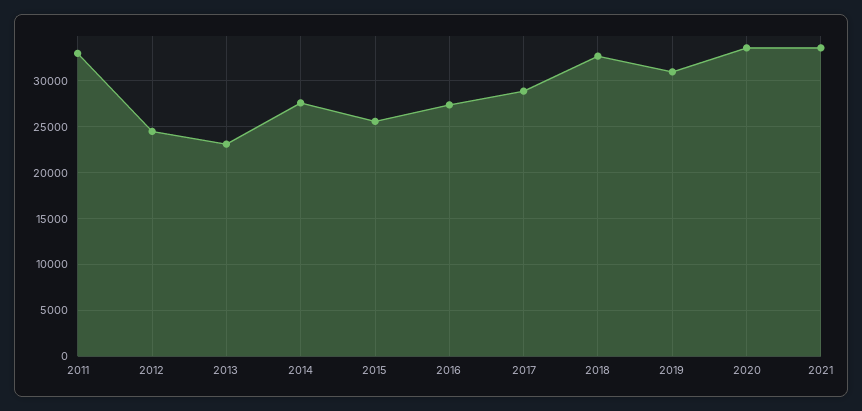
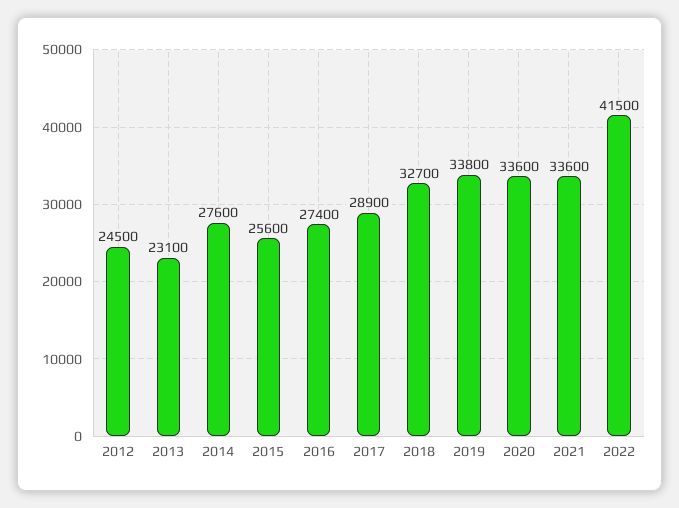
2011: 33000 -> none
2019: 31000 -> 33800
2022: none -> 41500

